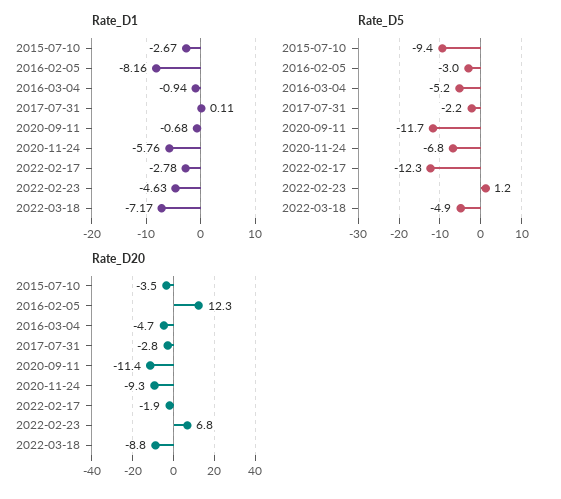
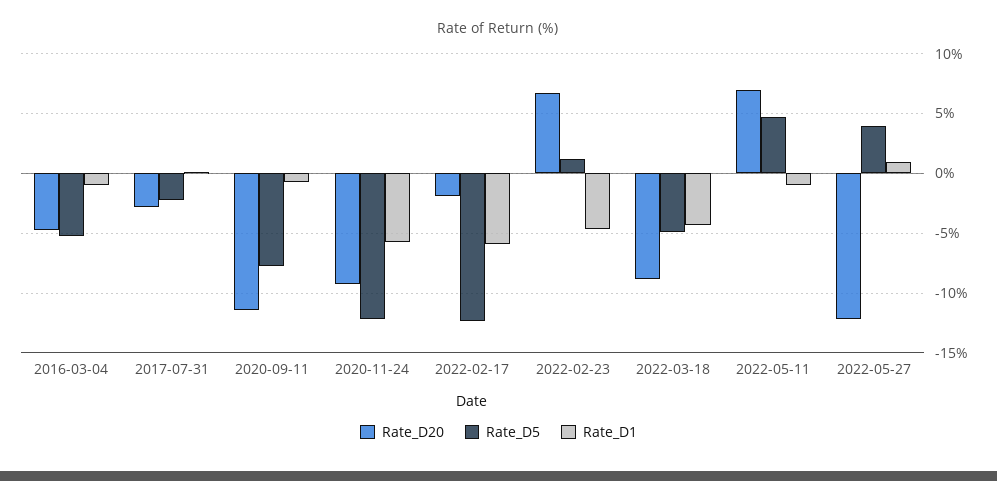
Rate_D1, 2015-07-10: -2.67 -> none
Rate_D1, 2016-02-05: -8.16 -> none
Rate_D1, 2022-02-17: -2.78 -> -6
Rate_D1, 2022-03-18: -7.17 -> -4
Rate_D5, 2015-07-10: -9.4 -> none
Rate_D5, 2016-02-05: -3 -> none
Rate_D5, 2020-09-11: -11.7 -> -8
Rate_D5, 2020-11-24: -6.8 -> -12
Rate_D20, 2015-07-10: -3.5 -> none
Rate_D20, 2016-02-05: 12.3 -> none
Rate_D20, 2022-05-11: none -> 7
Rate_D5, 2022-05-11: none -> 5
Rate_D1, 2022-05-11: none -> -1
Rate_D20, 2022-05-27: none -> -12
Rate_D5, 2022-05-27: none -> 4
Rate_D1, 2022-05-27: none -> 1

